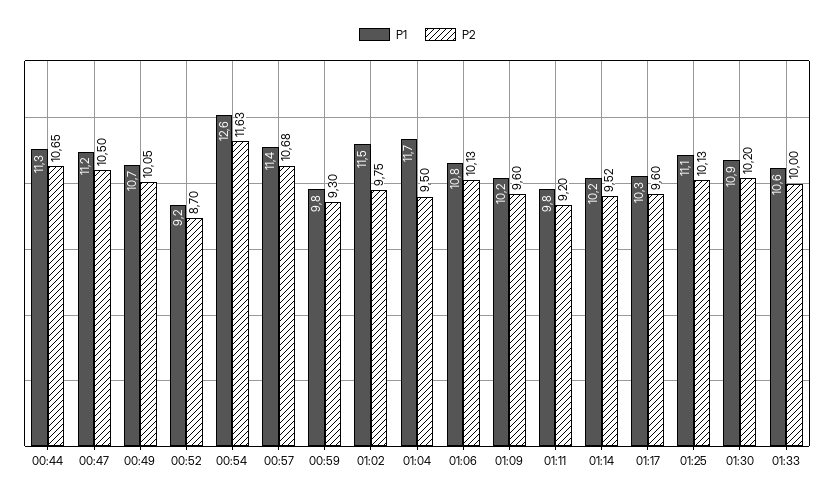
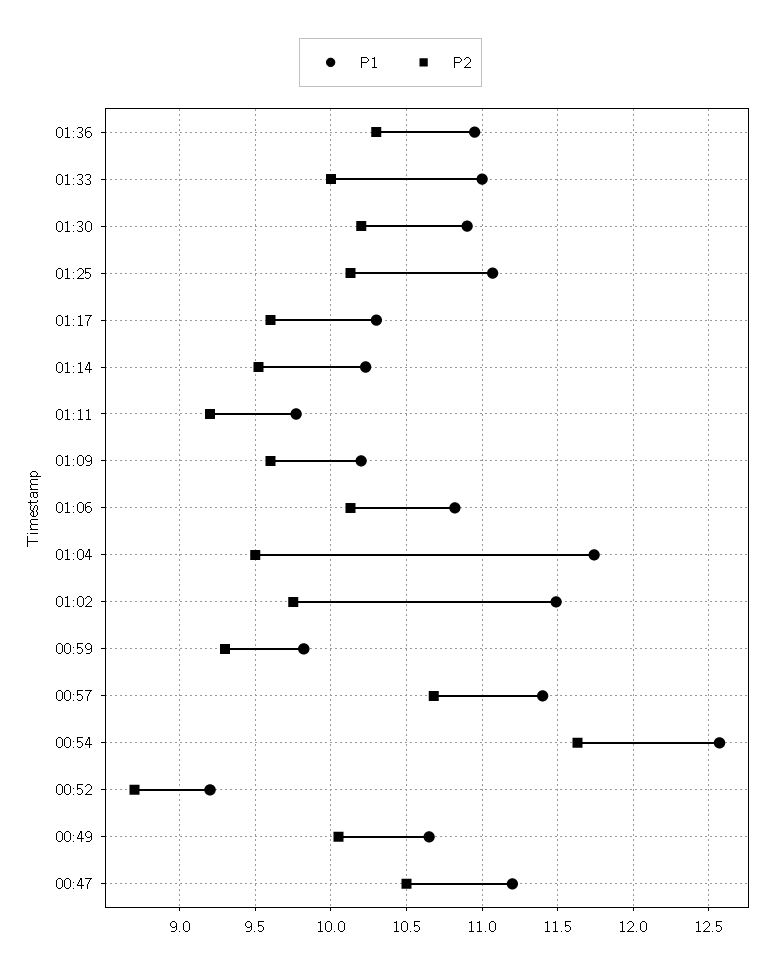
P1, 00:44: 11.3 -> none
P2, 00:44: 10.65 -> none
P1, 01:33: 10.6 -> 11
P1, 01:36: none -> 10.95
P2, 01:36: none -> 10.3

